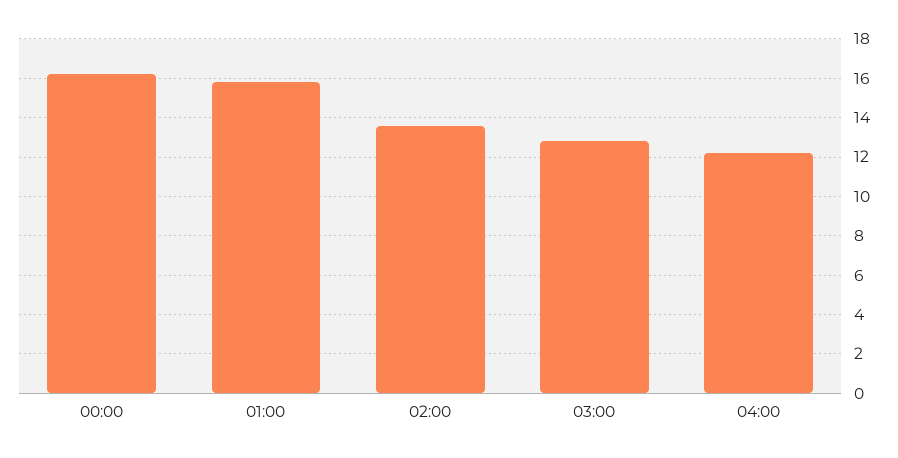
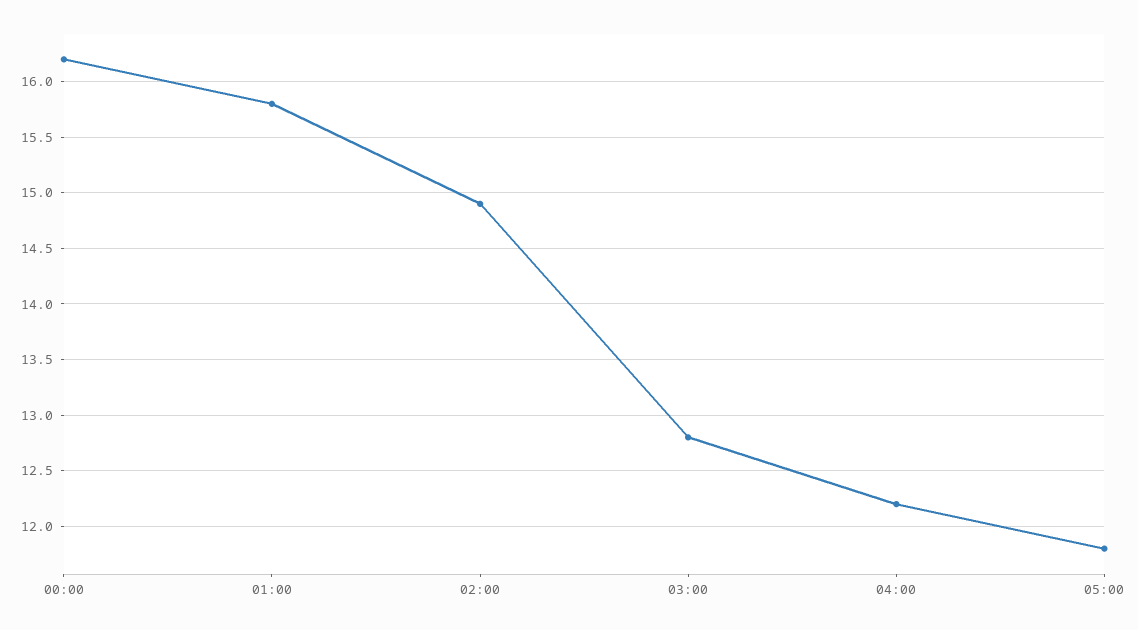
02:00: 13.5 -> 14.9
05:00: none -> 11.8

